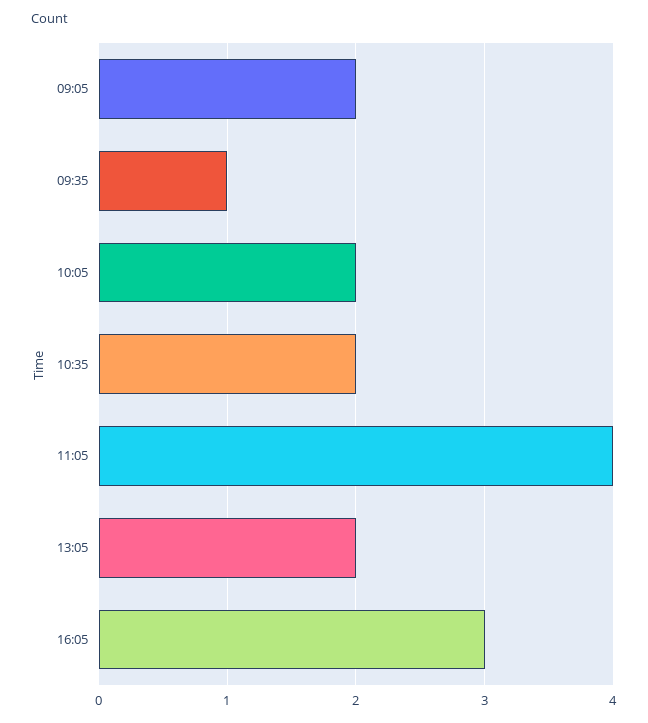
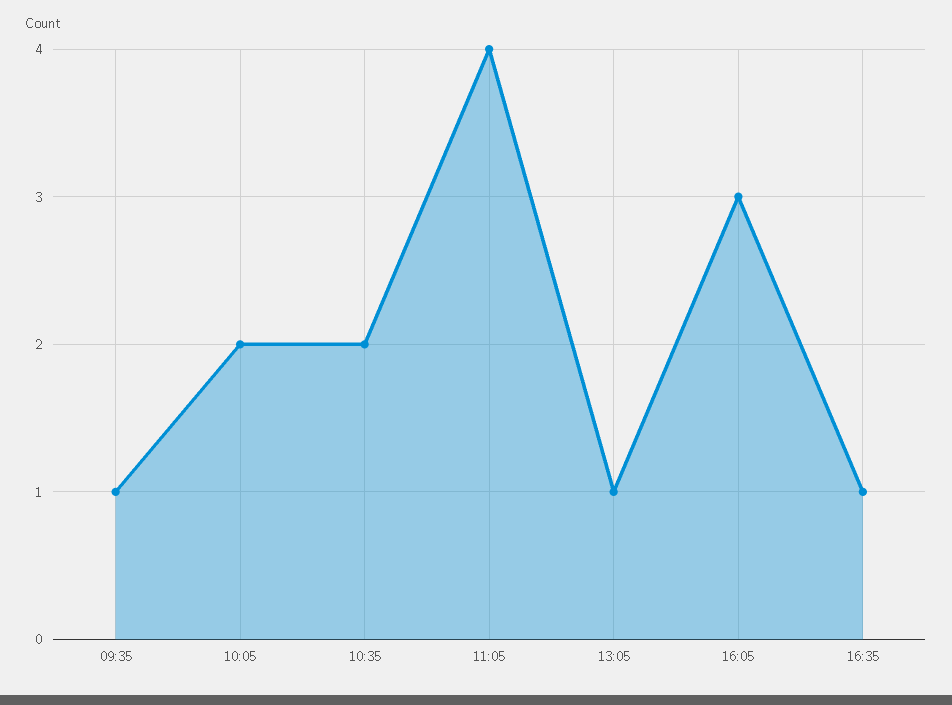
09:05: 2 -> none
13:05: 2 -> 1
16:35: none -> 1

